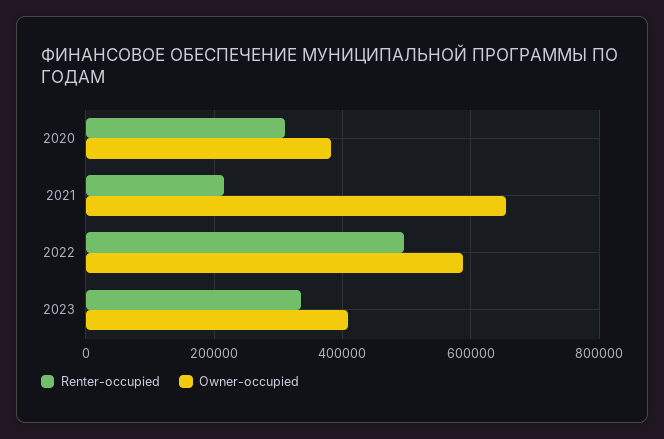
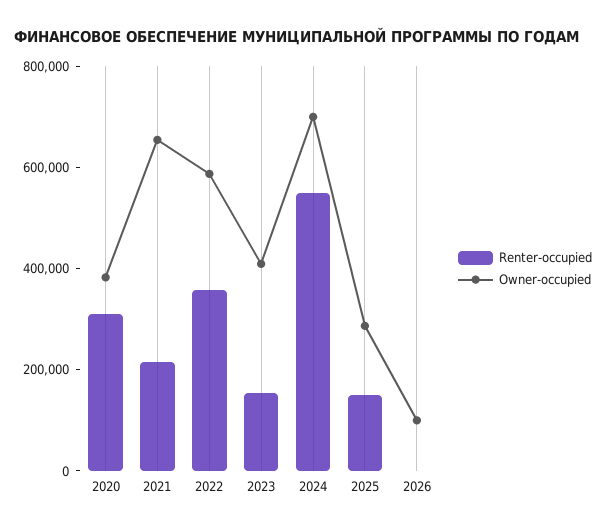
Renter-occupied, 2022: 500000 -> 350000
Renter-occupied, 2023: 340000 -> 150000
Renter-occupied, 2024: none -> 550000
Owner-occupied, 2024: none -> 700000
Renter-occupied, 2025: none -> 150000
Owner-occupied, 2025: none -> 300000
Renter-occupied, 2026: none -> 0
Owner-occupied, 2026: none -> 100000

